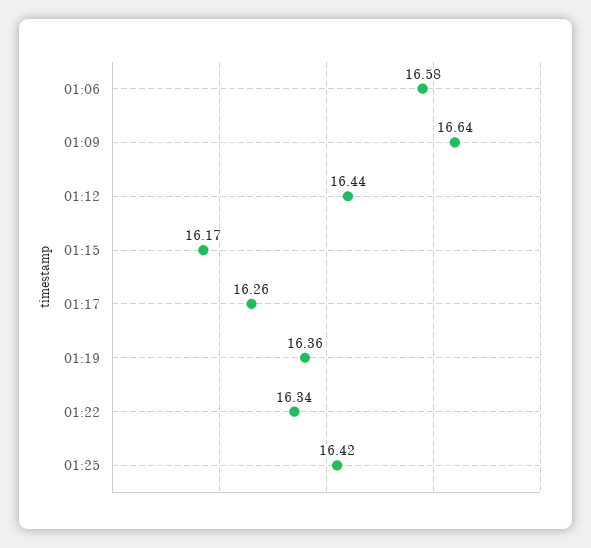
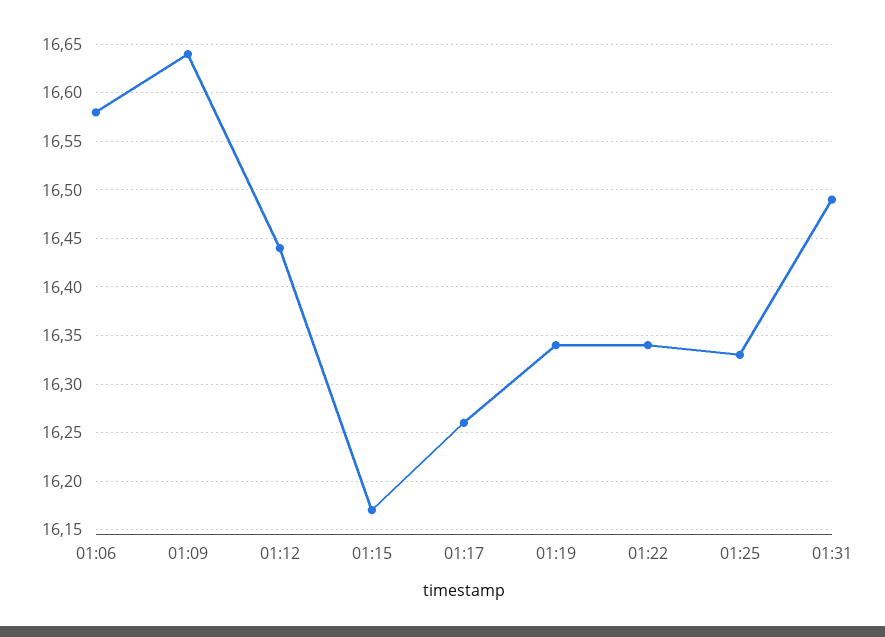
01:19: 16.36 -> 16.34
01:25: 16.42 -> 16.33
01:31: none -> 16.49

